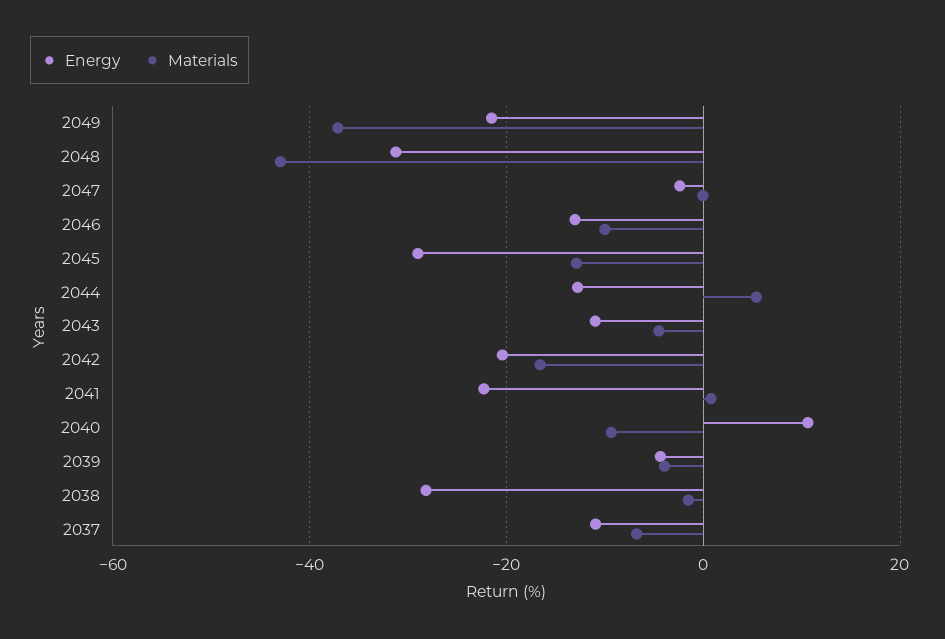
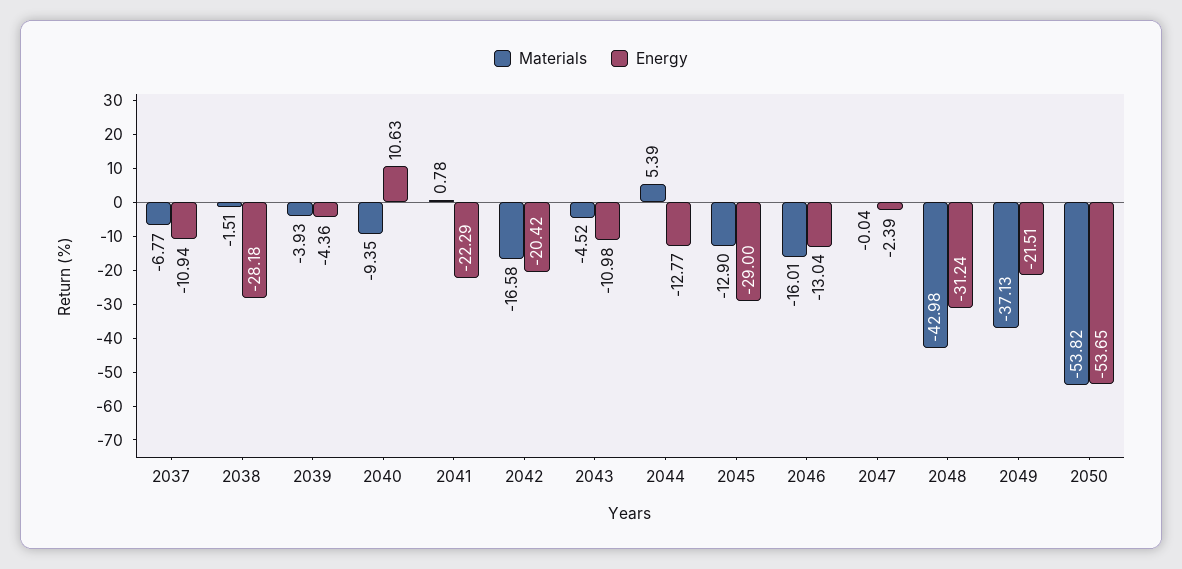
Materials, 2046: -10 -> -16.01
Materials, 2050: none -> -53.82
Energy, 2050: none -> -53.65

